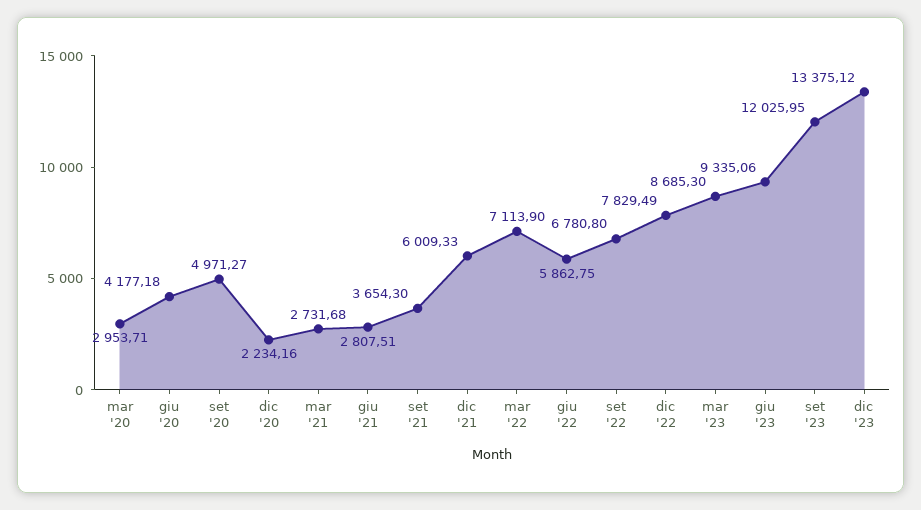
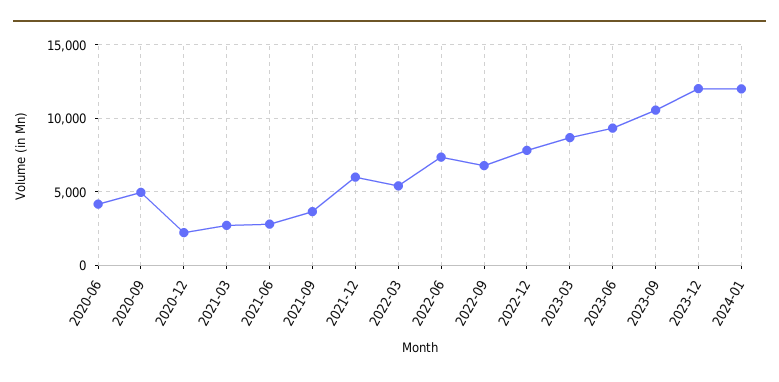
mar '20: 2953.71 -> none
mar '22: 7113.9 -> 5500
giu '22: 5862.75 -> 7500
set '23: 12025.95 -> 10500
dic '23: 13375.12 -> 12000
2024-01: none -> 12000

